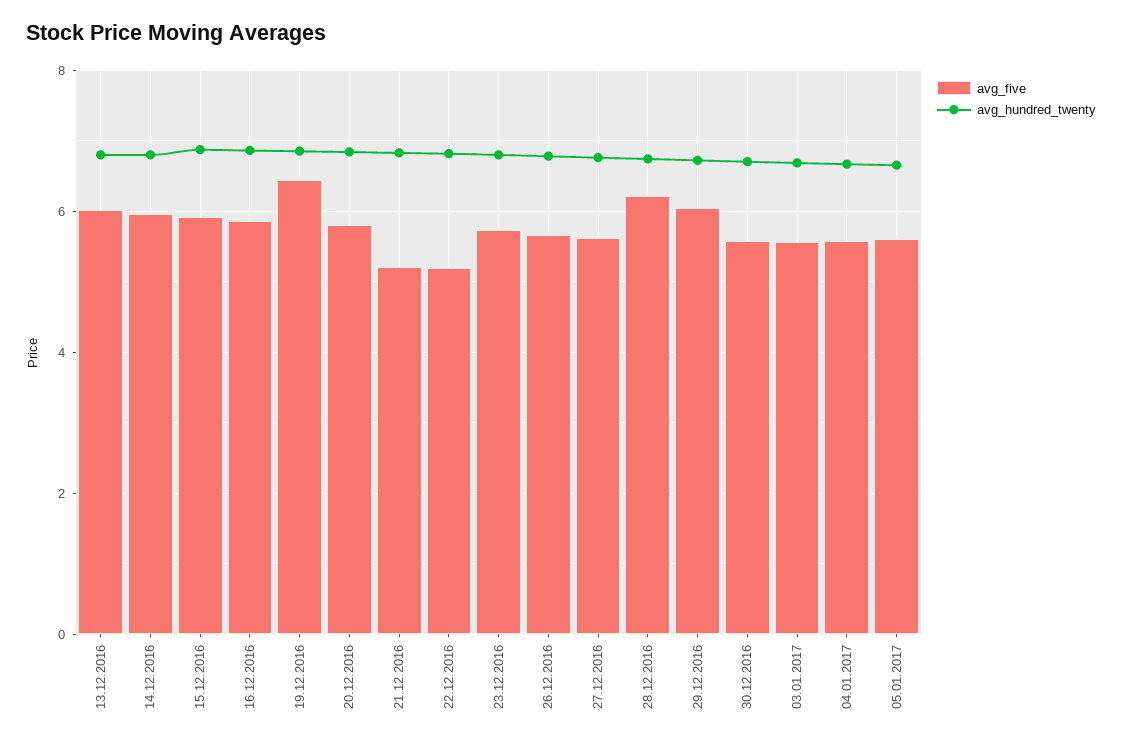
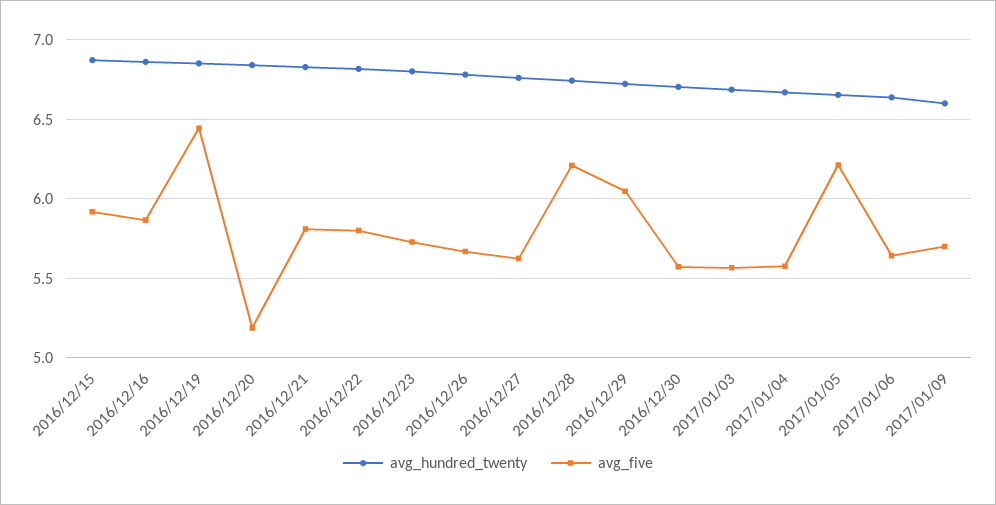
avg_five, 13.12.2016: 6 -> none
avg_hundred_twenty, 13.12.2016: 6.8 -> none
avg_five, 14.12.2016: 6 -> none
avg_hundred_twenty, 14.12.2016: 6.8 -> none
avg_five, 20.12.2016: 5.8 -> 5.2
avg_five, 21.12.2016: 5.2 -> 5.8
avg_five, 22.12.2016: 5.2 -> 5.8
avg_five, 05.01.2017: 5.6 -> 6.2
avg_hundred_twenty, 2017/01/06: none -> 6.65
avg_five, 2017/01/06: none -> 5.65
avg_hundred_twenty, 2017/01/09: none -> 6.6
avg_five, 2017/01/09: none -> 5.7

